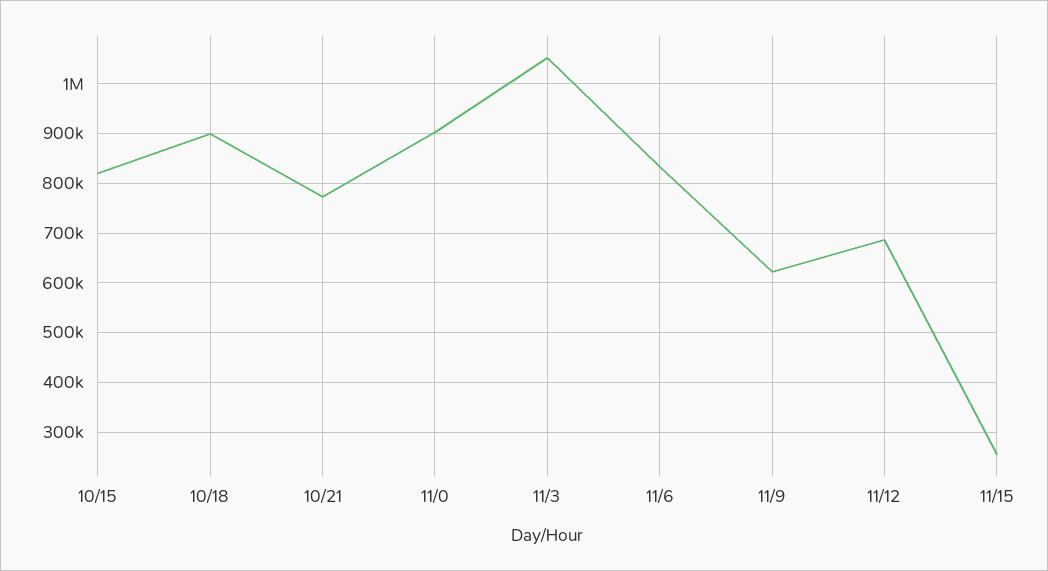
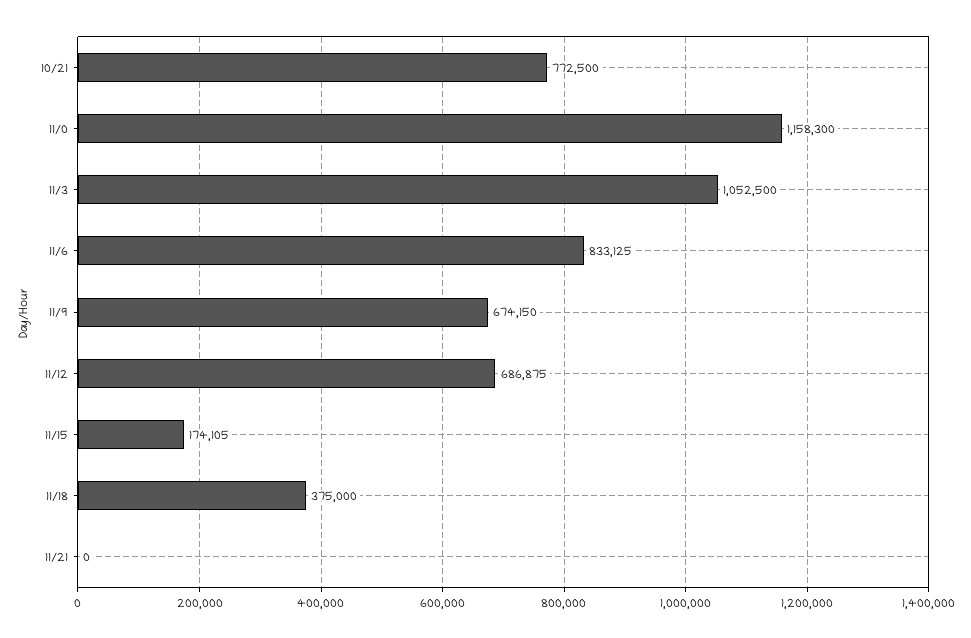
10/15: 820000 -> none
10/18: 900000 -> none
11/0: 900000 -> 1158300
11/9: 620000 -> 674150
11/15: 260000 -> 174105
11/18: none -> 375000
11/21: none -> 0

